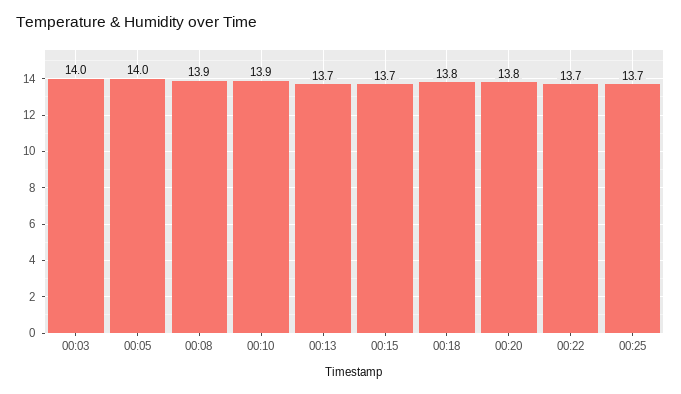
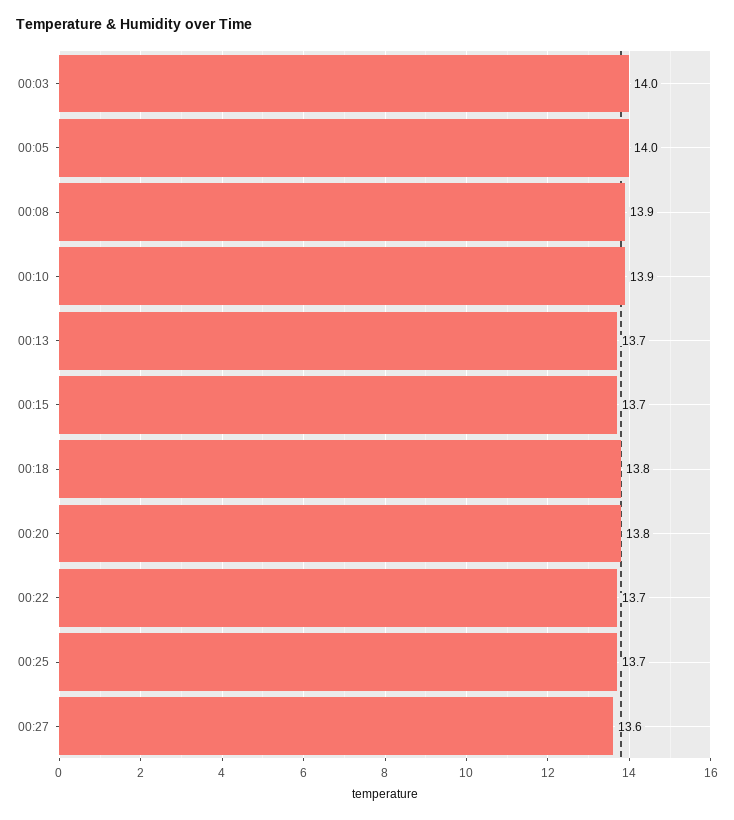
00:27: none -> 13.6

